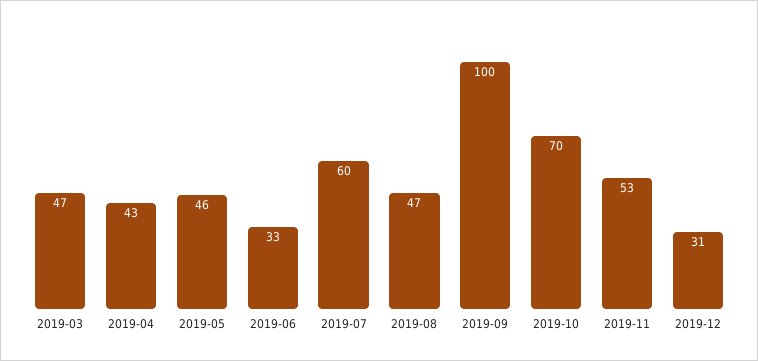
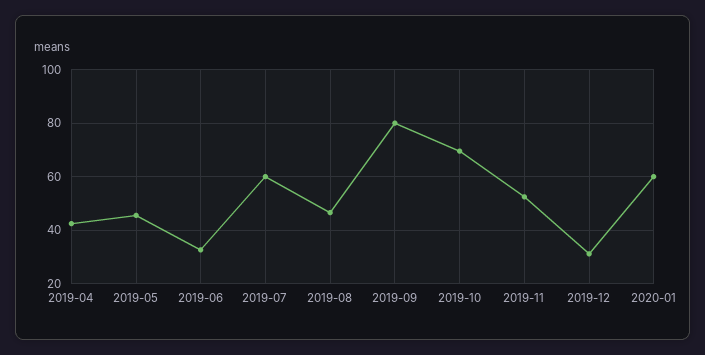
2019-03: 47 -> none
2019-09: 100 -> 80
2020-01: none -> 60

